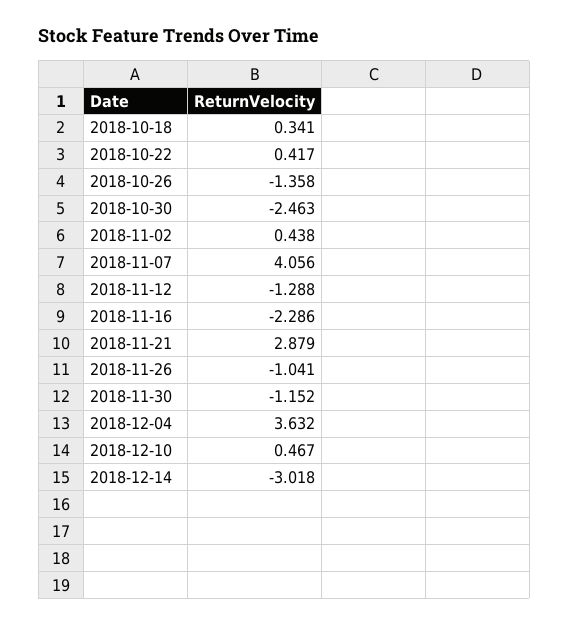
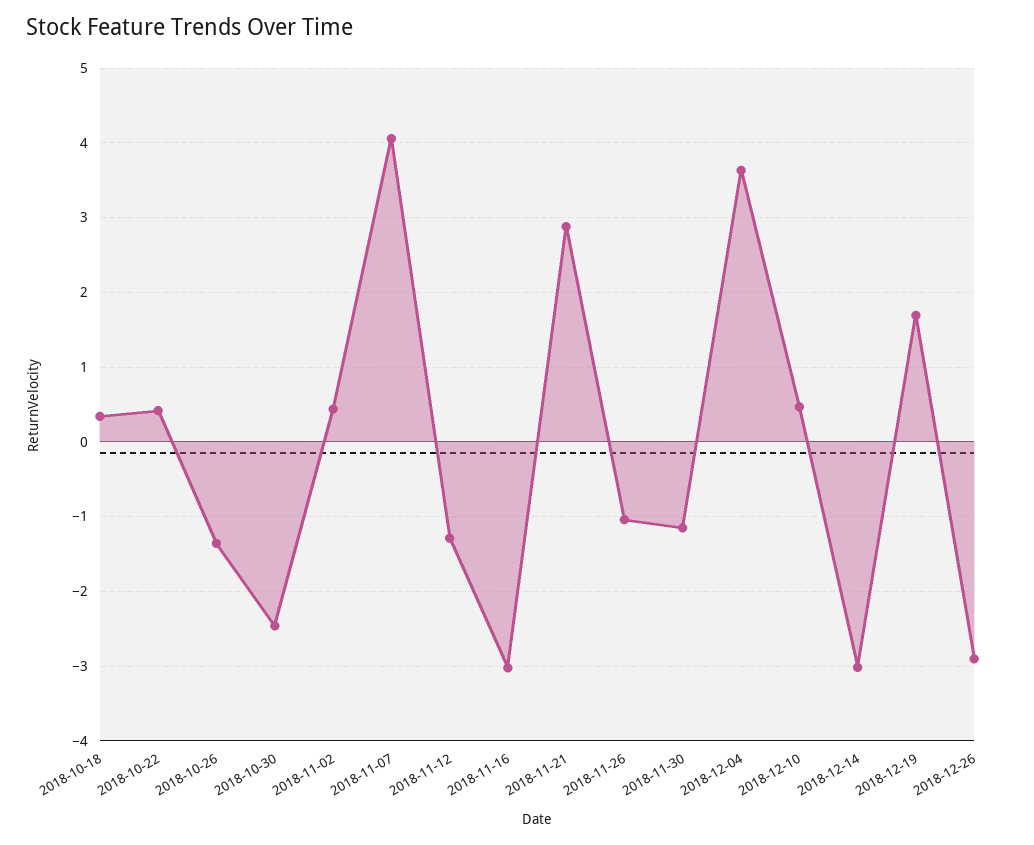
2018-11-16: -2.286 -> -3
2018-12-19: none -> 1.7
2018-12-26: none -> -2.9

